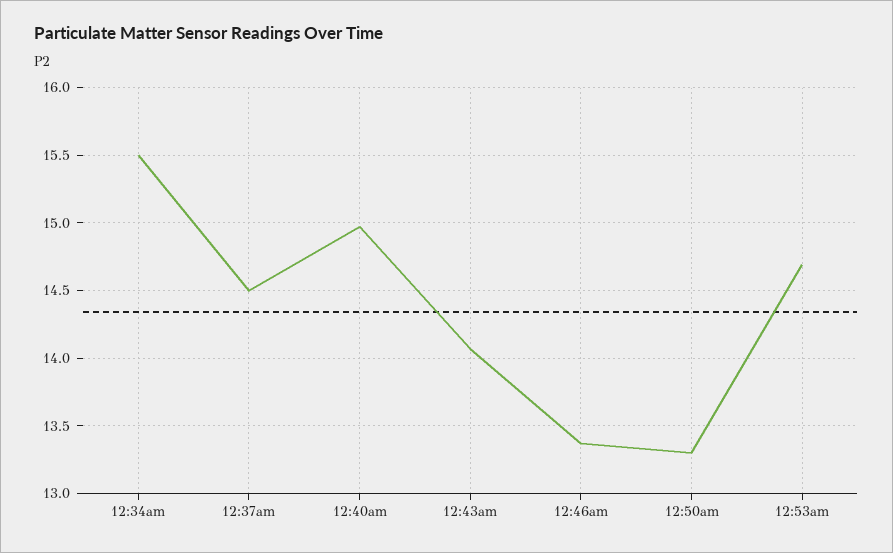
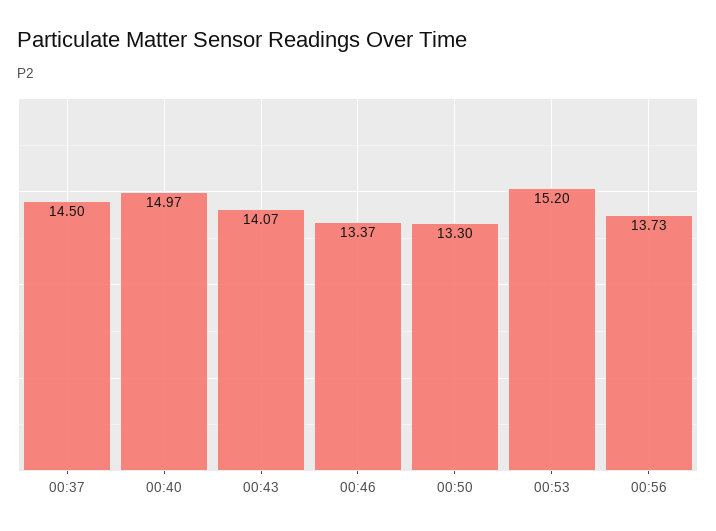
12:34am: 15.5 -> none
12:53am: 14.7 -> 15.2
00:56: none -> 13.73

